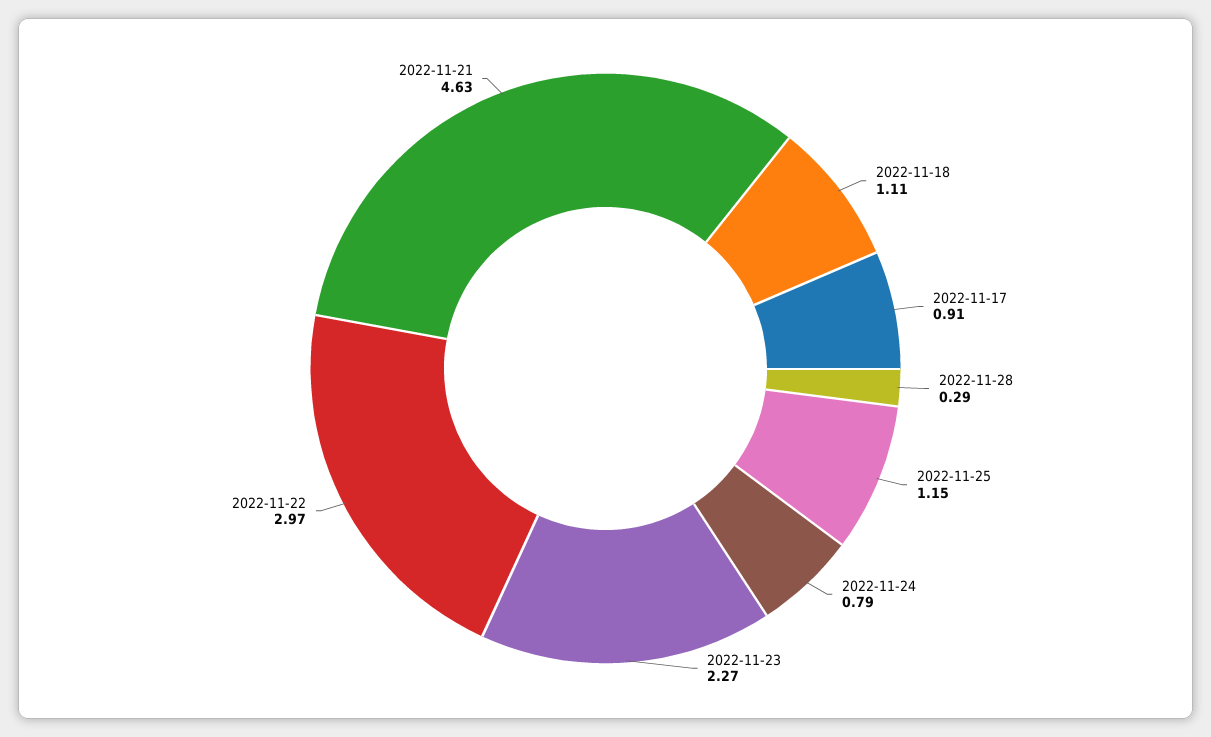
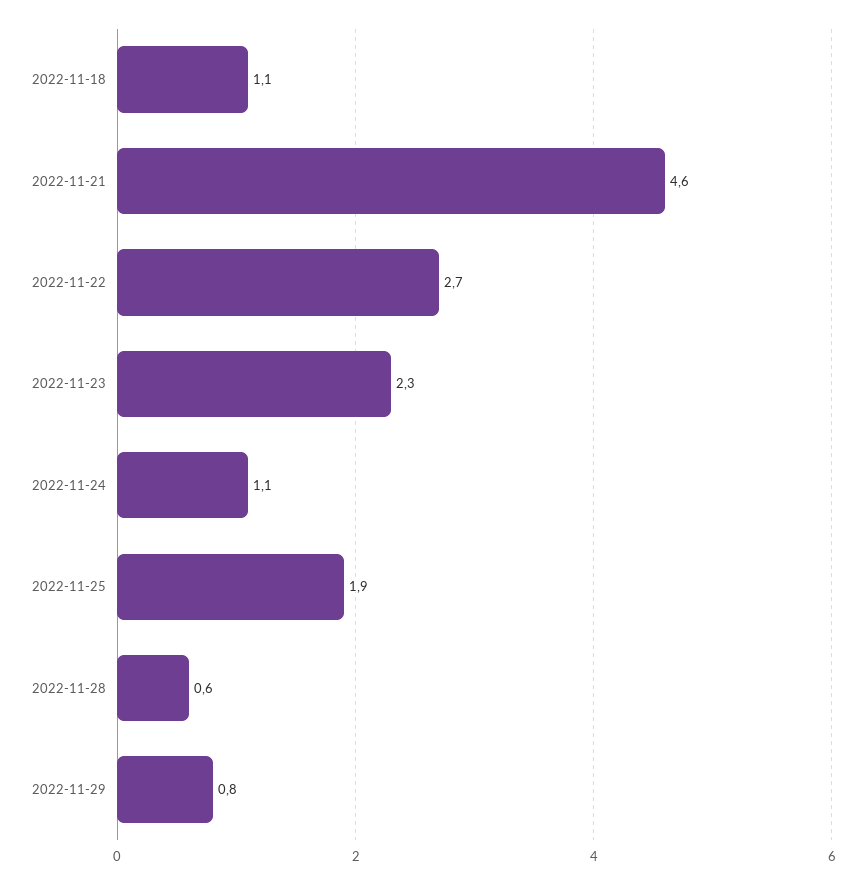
2022-11-17: 0.91 -> none
2022-11-28: 0.29 -> 0.6
2022-11-25: 1.15 -> 1.9
2022-11-24: 0.79 -> 1.1
2022-11-22: 2.97 -> 2.7
2022-11-29: none -> 0.8

